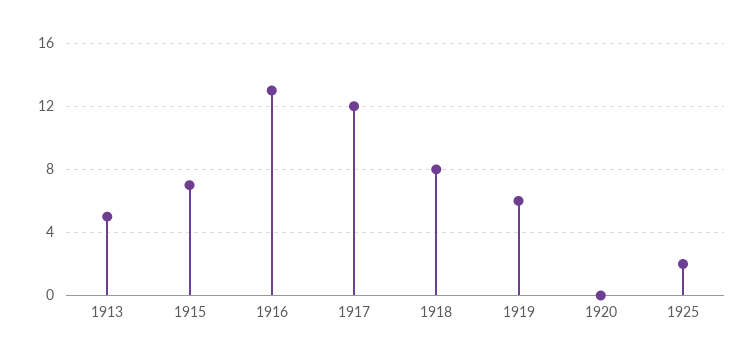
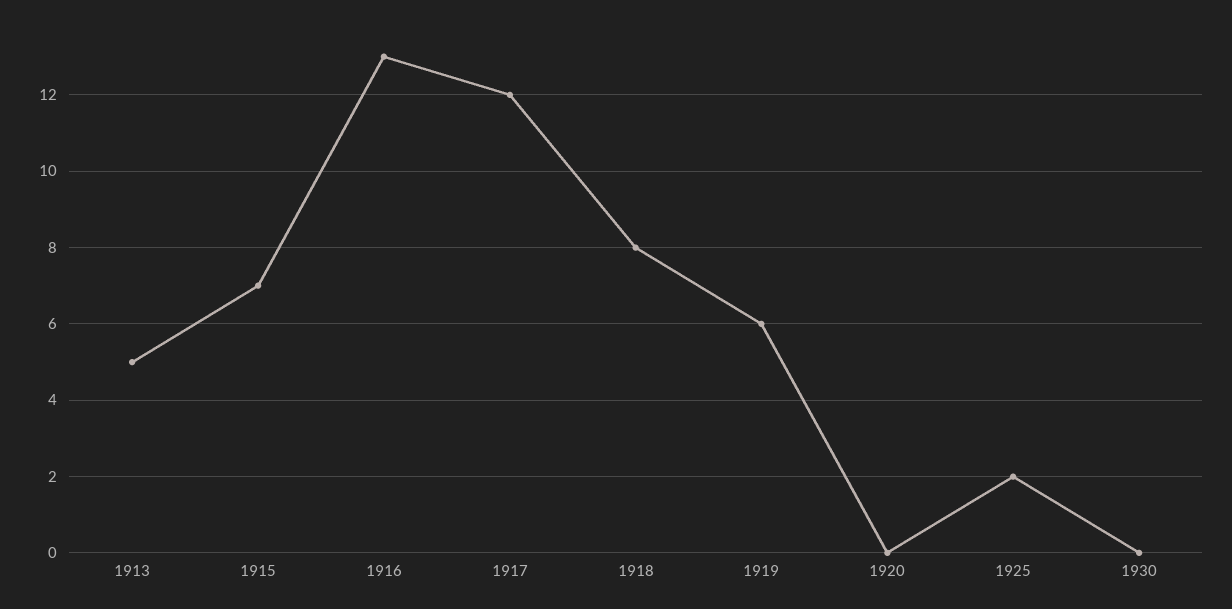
1930: none -> 0

